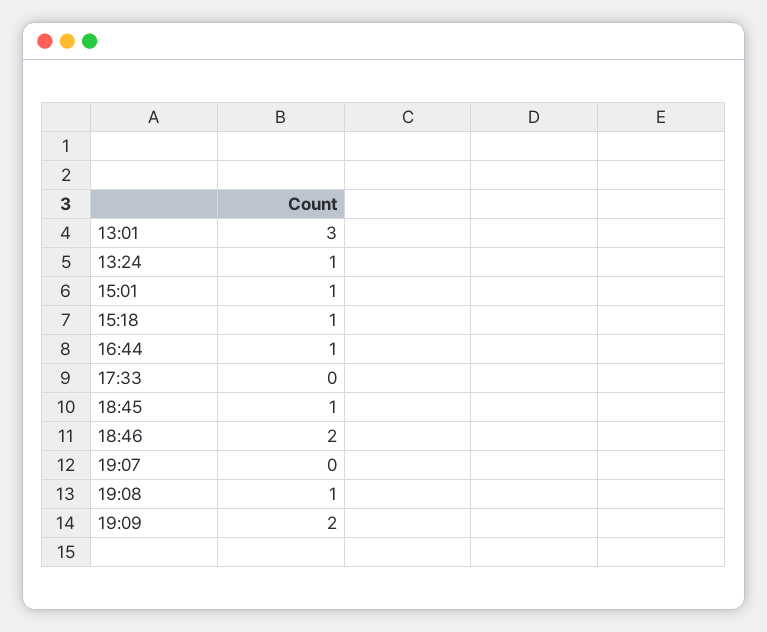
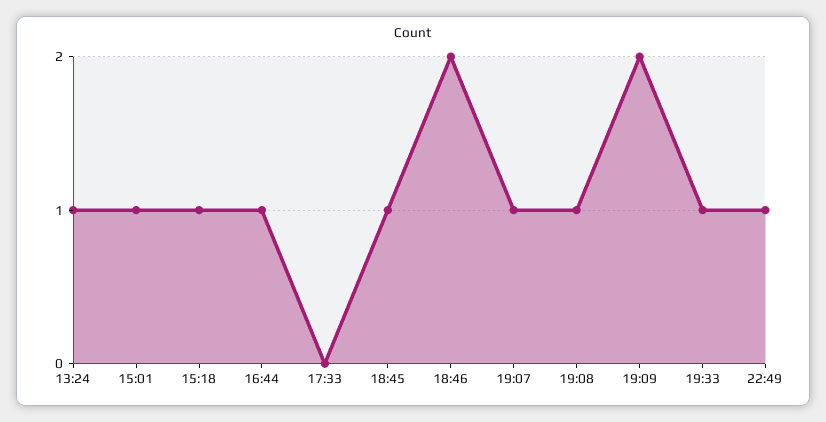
13:01: 3 -> none
19:07: 0 -> 1
19:33: none -> 1
22:49: none -> 1

